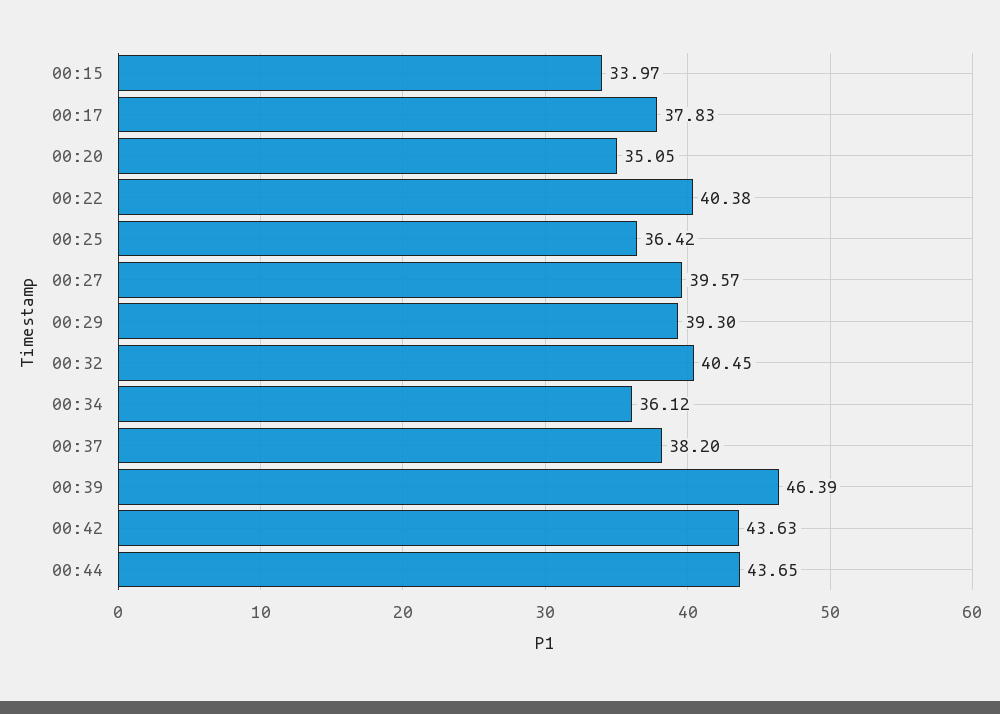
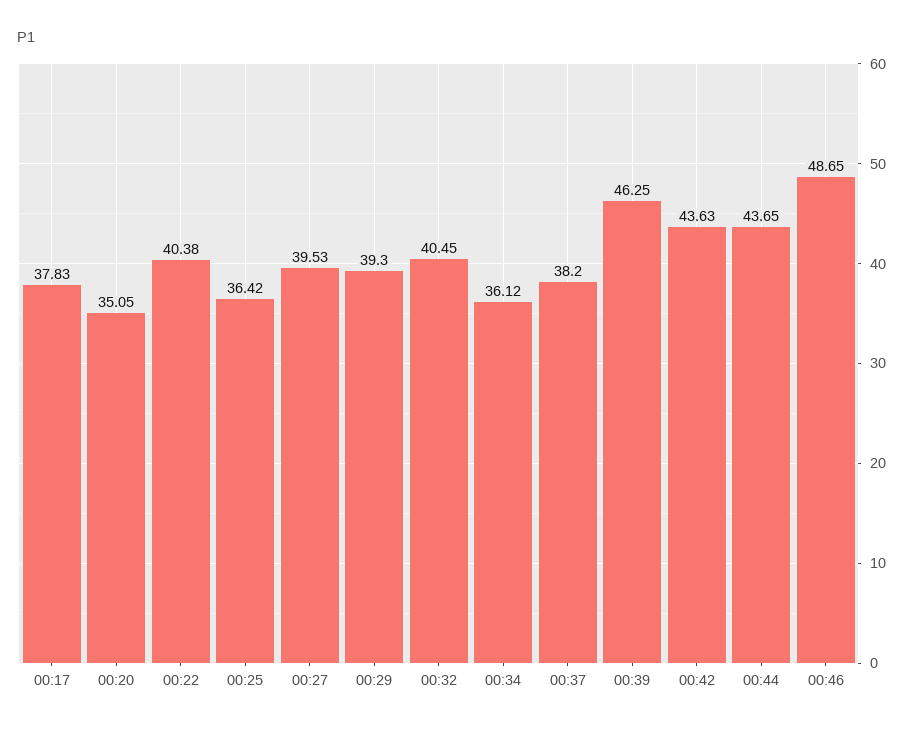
00:15: 33.97 -> none
00:27: 39.57 -> 39.53
00:39: 46.39 -> 46.25
00:46: none -> 48.65

